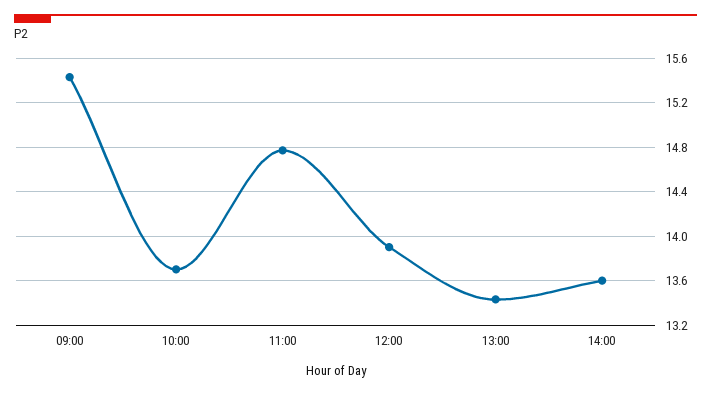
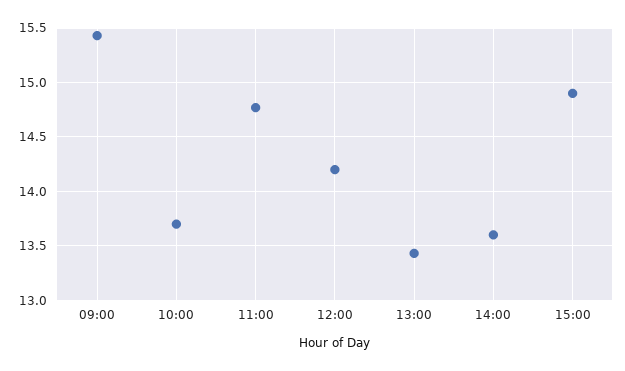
12:00: 13.9 -> 14.2
15:00: none -> 14.9

